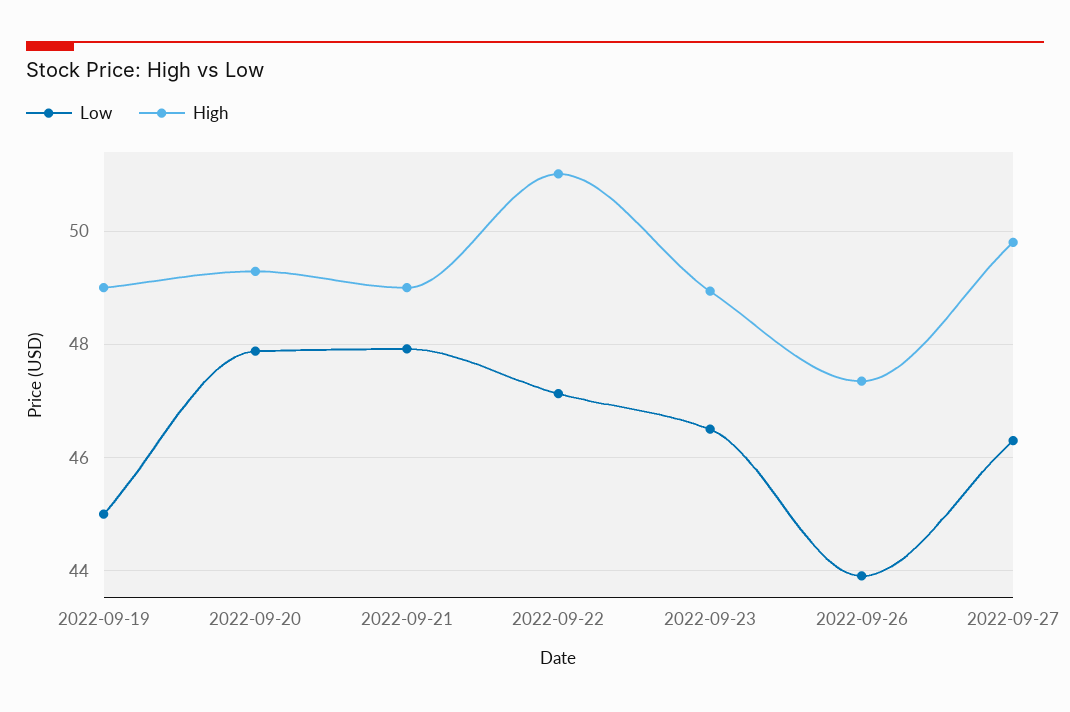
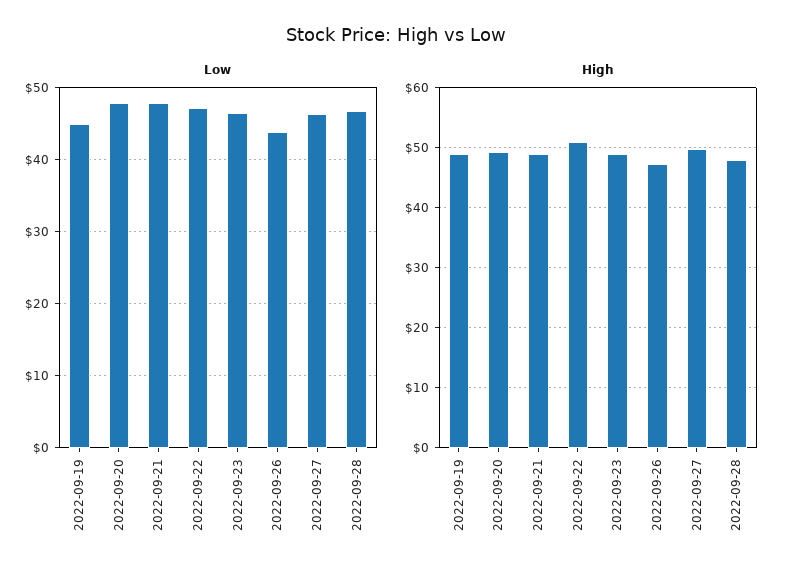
Low, 2022-09-28: none -> 47
High, 2022-09-28: none -> 48

